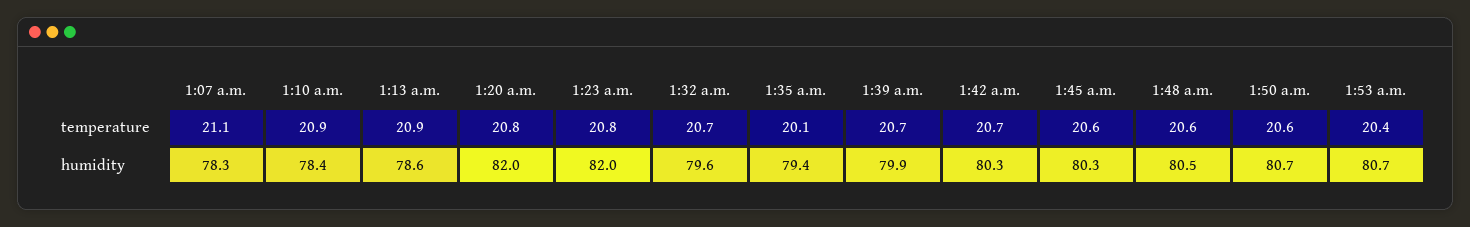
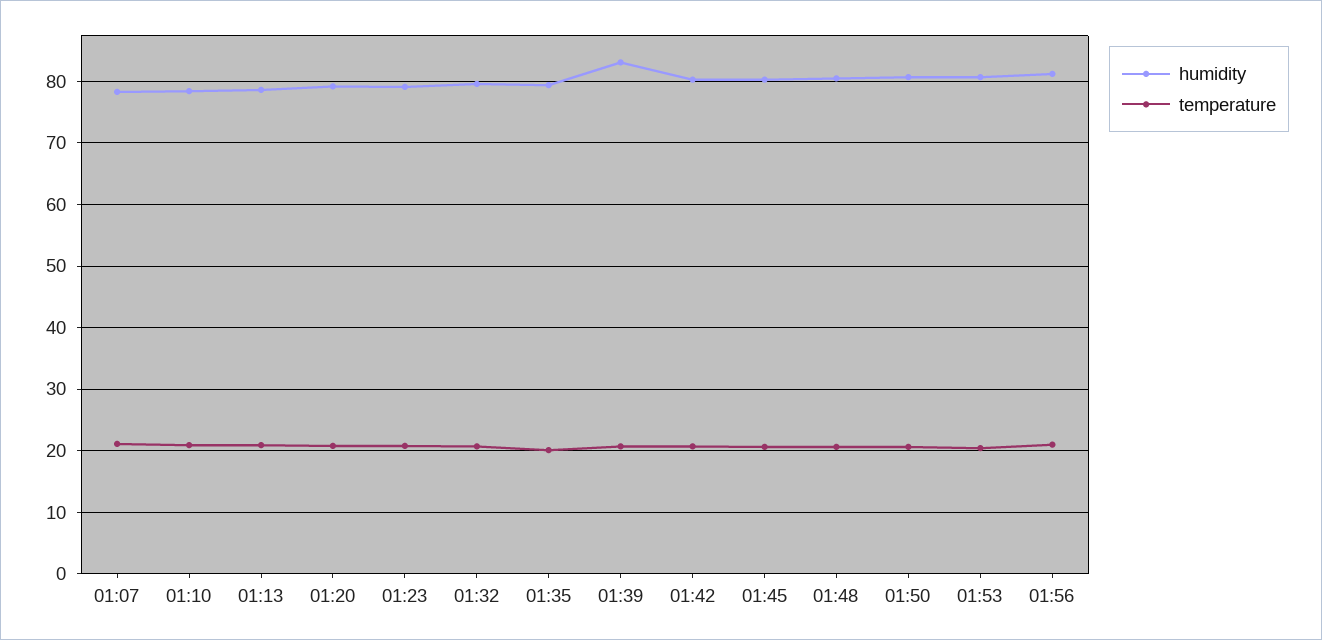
humidity, 1:20 a.m.: 82 -> 79
humidity, 1:23 a.m.: 82 -> 79
humidity, 1:39 a.m.: 79.9 -> 83
humidity, 01:56: none -> 81
temperature, 01:56: none -> 21

